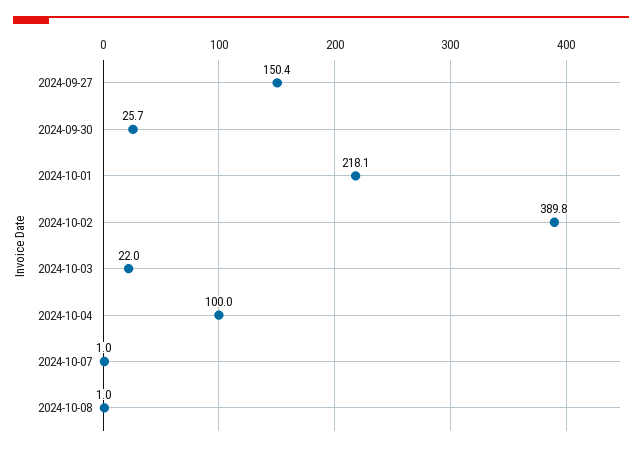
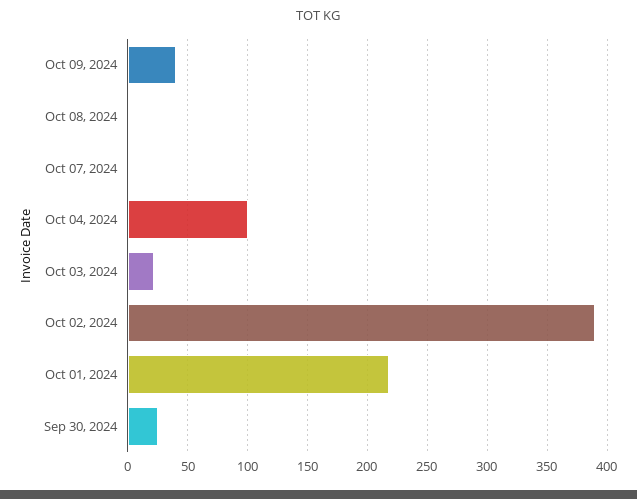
2024-09-27: 150.4 -> none
Oct 09, 2024: none -> 40

